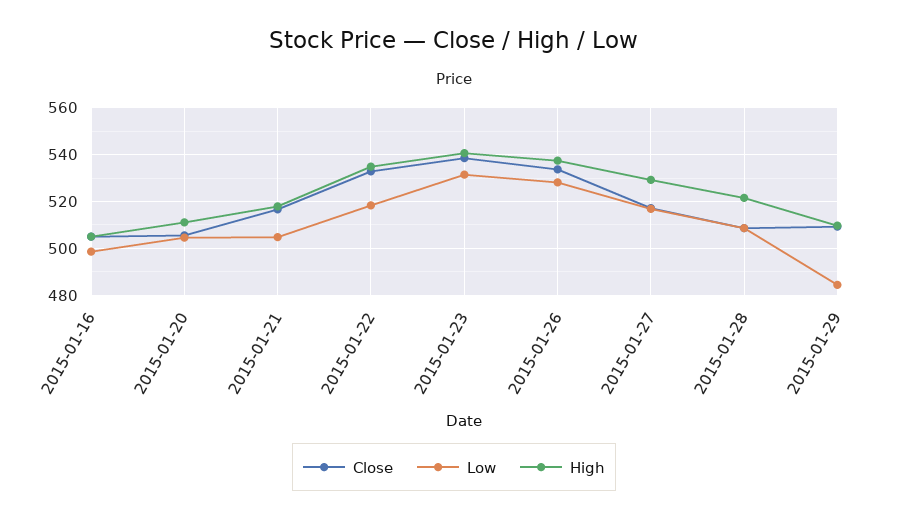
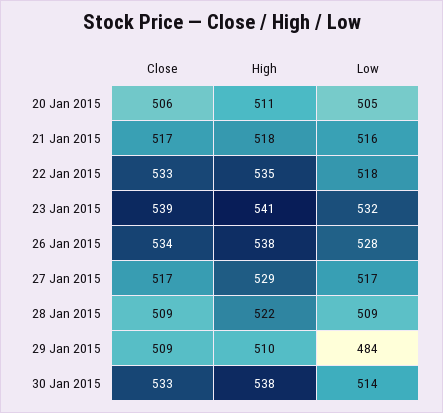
Close, 2015-01-16: 505 -> none
Low, 2015-01-16: 500 -> none
High, 2015-01-16: 505 -> none
Low, 2015-01-21: 505 -> 516
Close, 30 Jan 2015: none -> 533
High, 30 Jan 2015: none -> 538
Low, 30 Jan 2015: none -> 514

